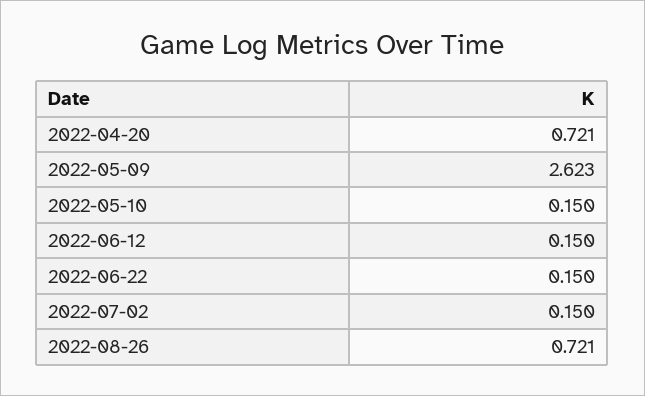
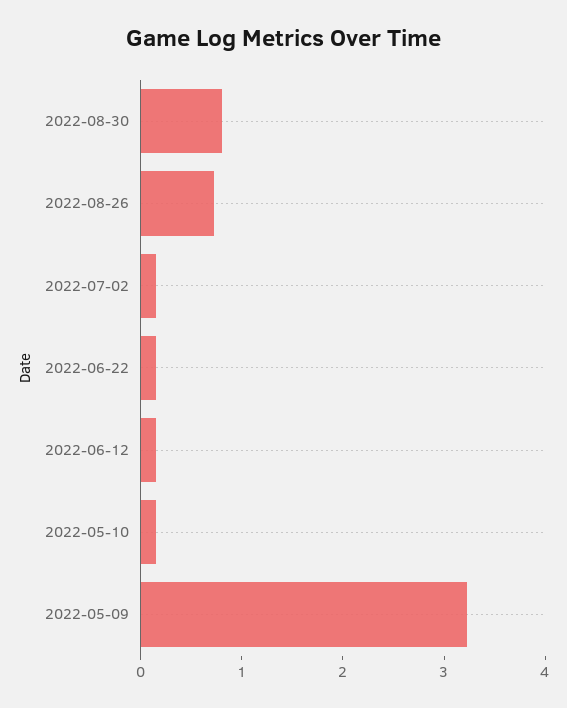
2022-04-20: 0.721 -> none
2022-05-09: 2.623 -> 3.2
2022-08-30: none -> 0.8

